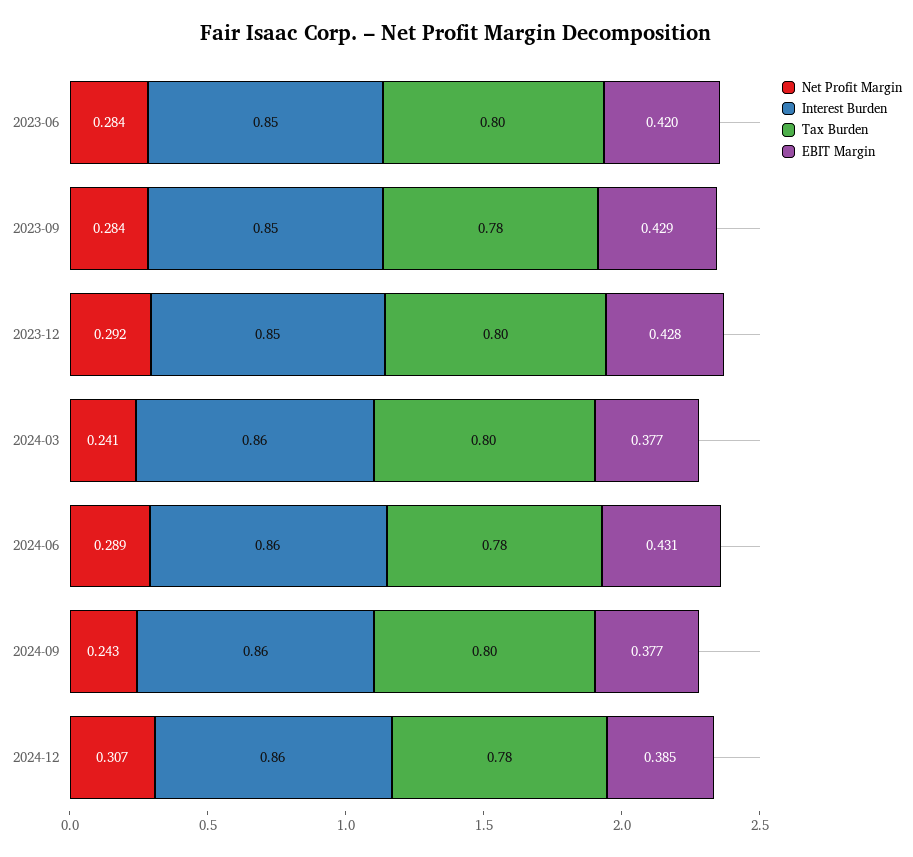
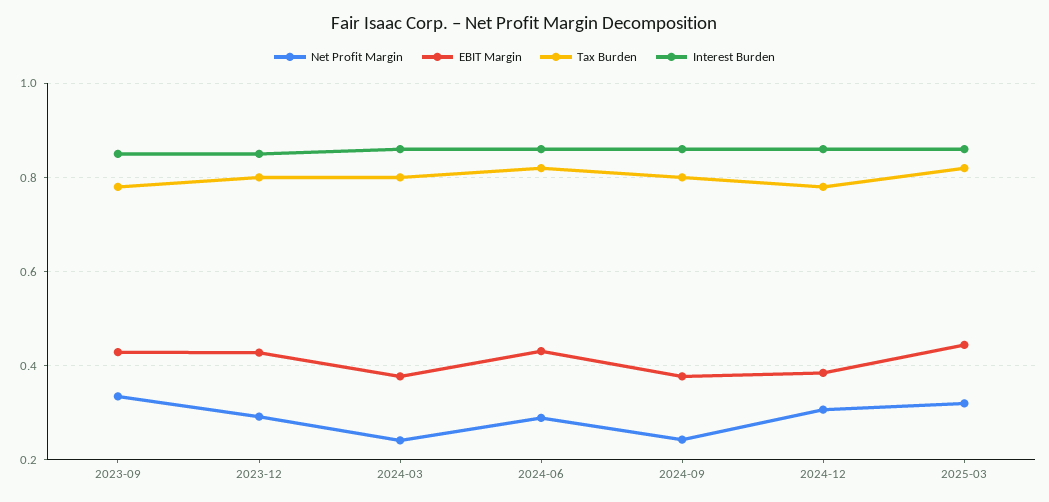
Net Profit Margin, 2023-06: 0.284 -> none
Interest Burden, 2023-06: 0.85 -> none
Tax Burden, 2023-06: 0.8 -> none
EBIT Margin, 2023-06: 0.42 -> none
Net Profit Margin, 2023-09: 0.284 -> 0.34
Tax Burden, 2024-06: 0.78 -> 0.82
Net Profit Margin, 2025-03: none -> 0.32
EBIT Margin, 2025-03: none -> 0.44
Tax Burden, 2025-03: none -> 0.82
Interest Burden, 2025-03: none -> 0.86

